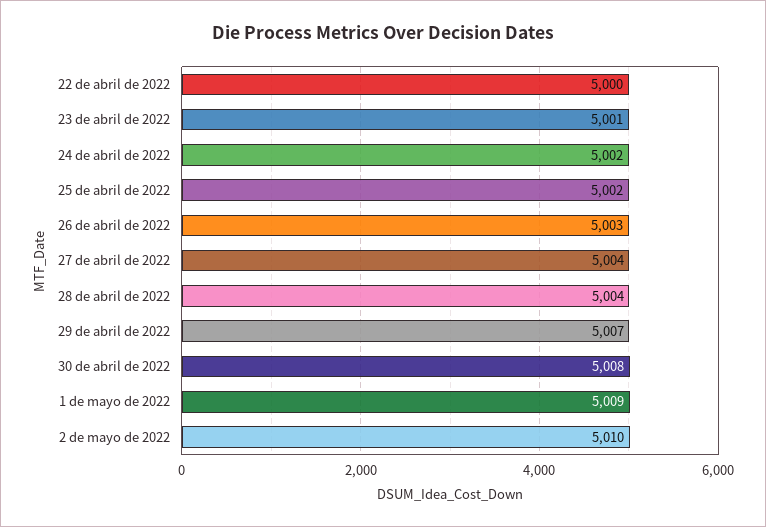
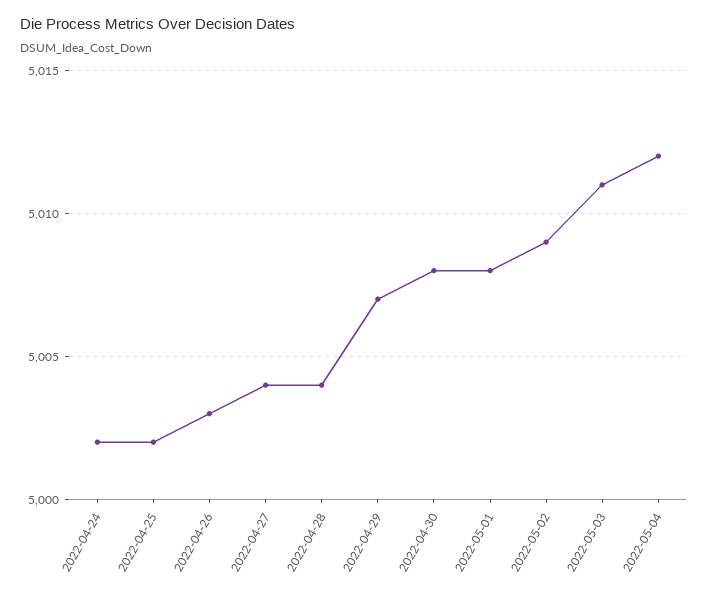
22 de abril de 2022: 5000 -> none
23 de abril de 2022: 5001 -> none
1 de mayo de 2022: 5009 -> 5008
2 de mayo de 2022: 5010 -> 5009
2022-05-03: none -> 5011
2022-05-04: none -> 5012

